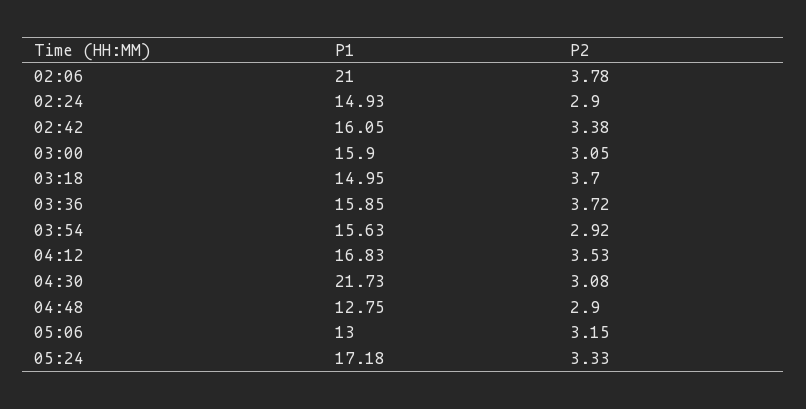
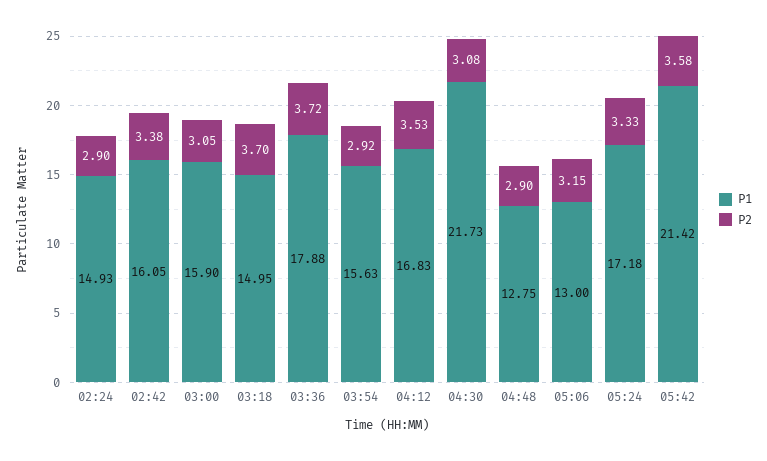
P1, 02:06: 21 -> none
P2, 02:06: 3.78 -> none
P1, 03:36: 15.85 -> 17.88
P1, 05:42: none -> 21.42
P2, 05:42: none -> 3.58

